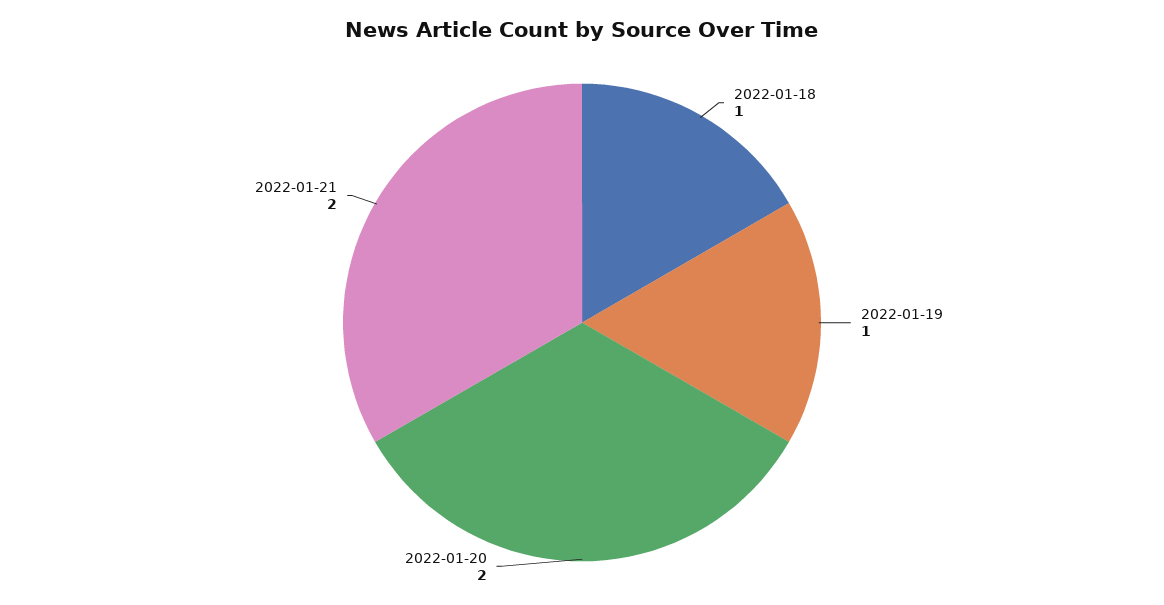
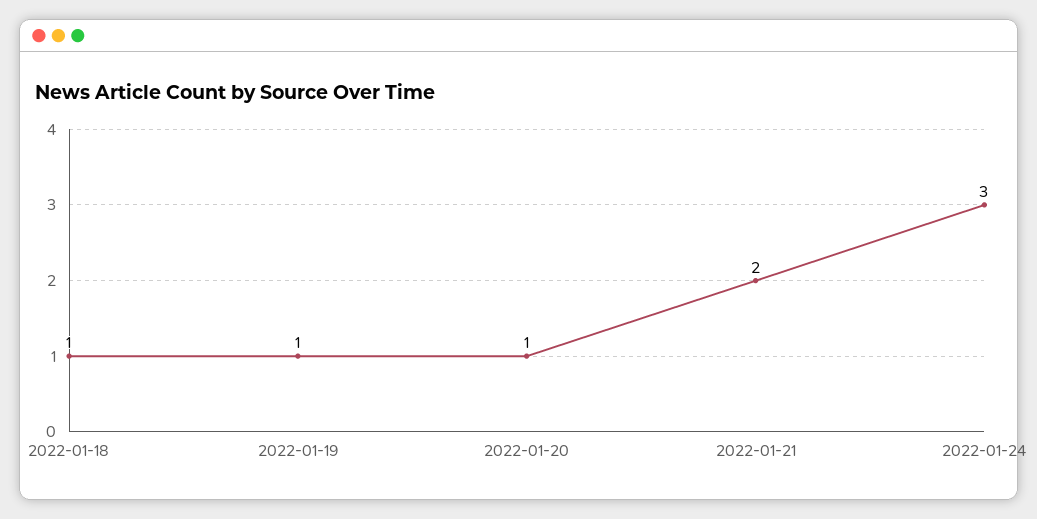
2022-01-20: 2 -> 1
2022-01-24: none -> 3

